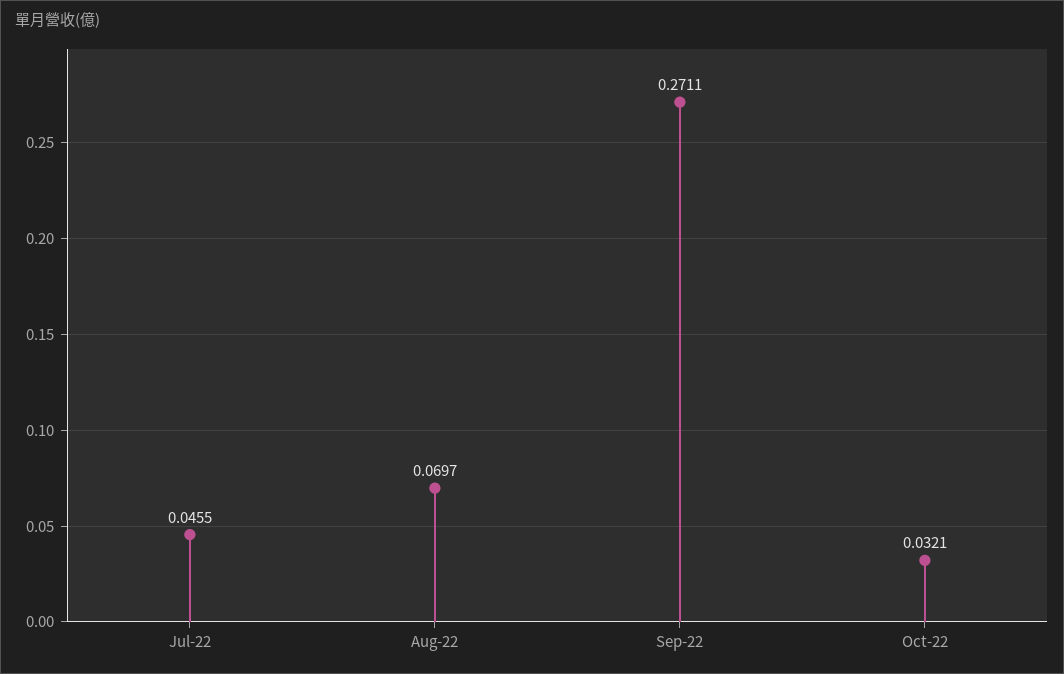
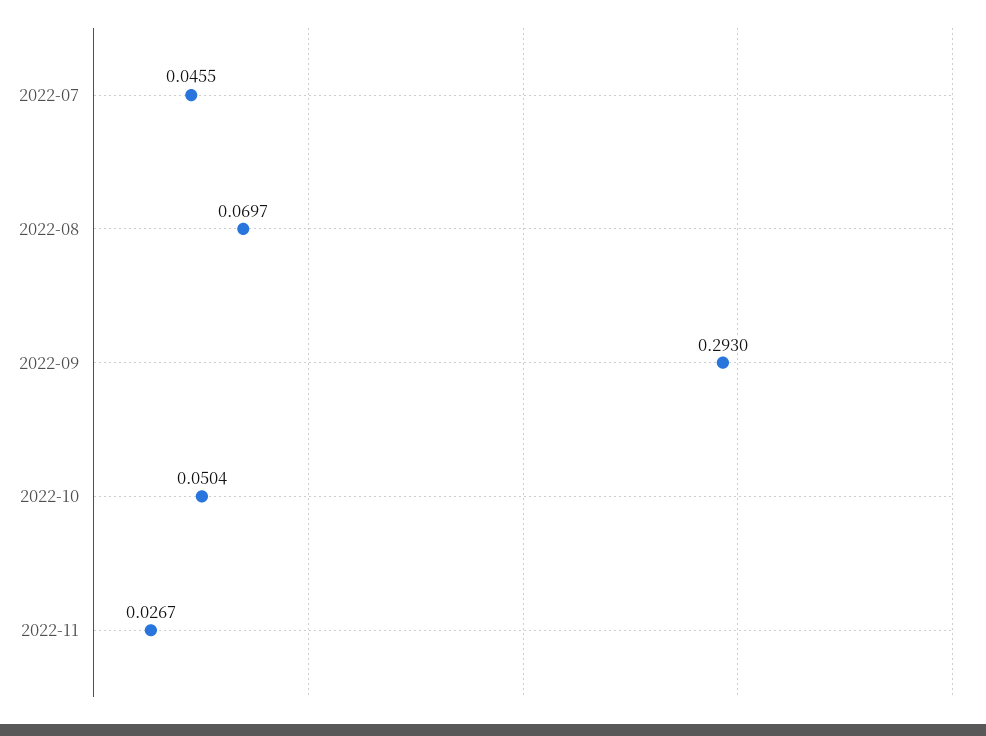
Sep-22: 0.2711 -> 0.293
Oct-22: 0.0321 -> 0.0504
2022-11: none -> 0.0267

